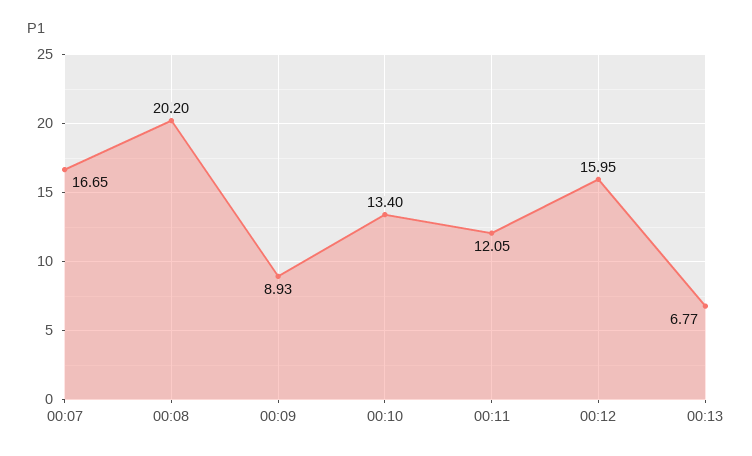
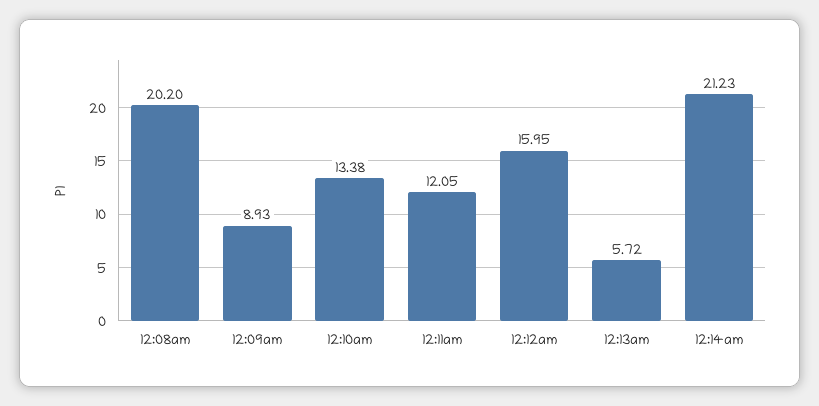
00:07: 16.65 -> none
00:10: 13.4 -> 13.38
00:13: 6.77 -> 5.72
12:14am: none -> 21.23

